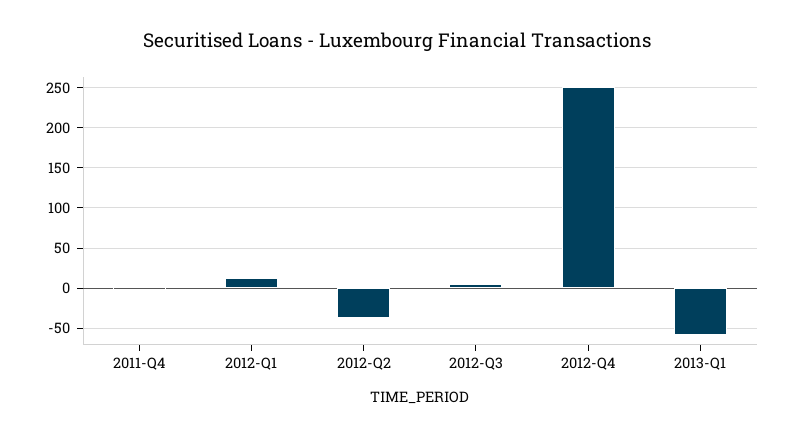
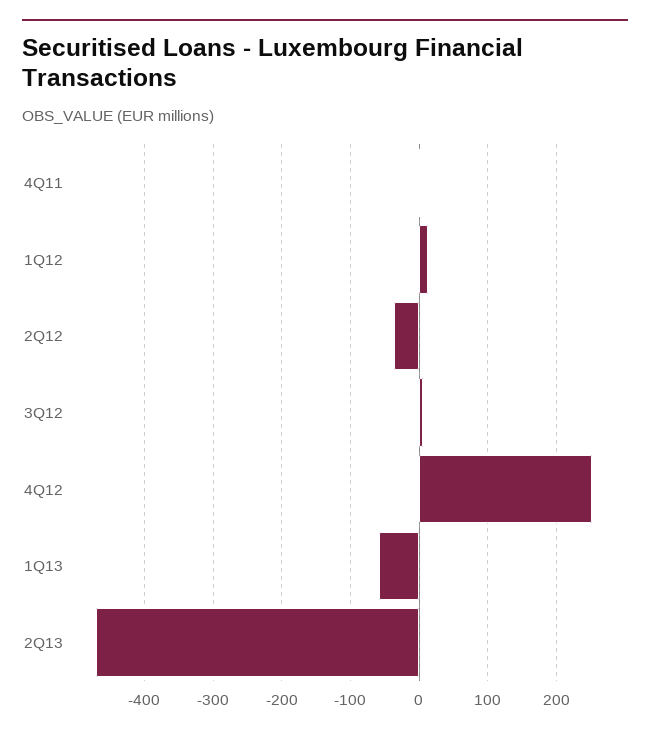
2Q13: none -> -470

